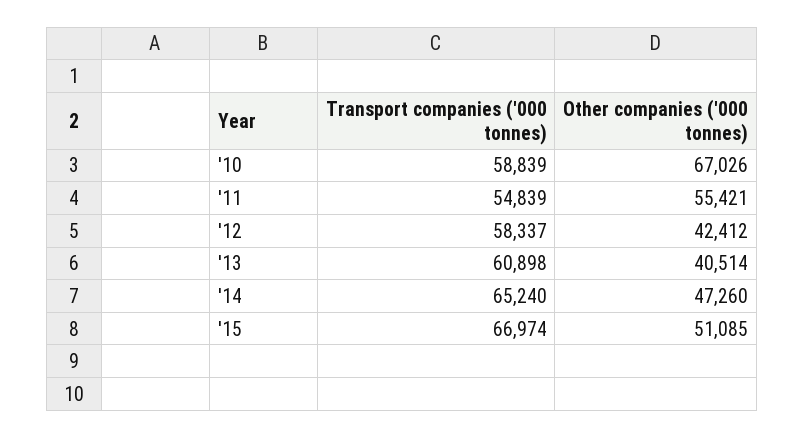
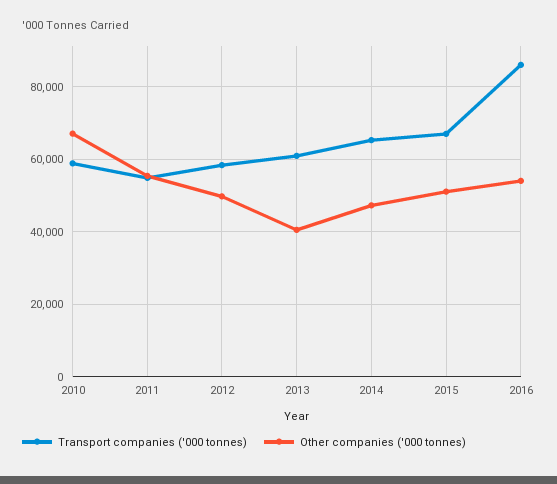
Other companies ('000 tonnes), '12: 42412 -> 50000
Transport companies ('000 tonnes), 2016: none -> 86000
Other companies ('000 tonnes), 2016: none -> 54000

